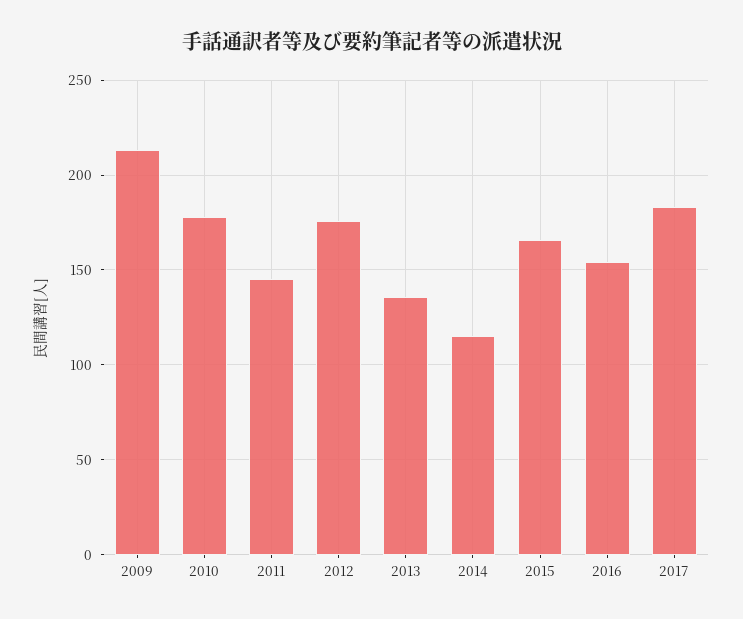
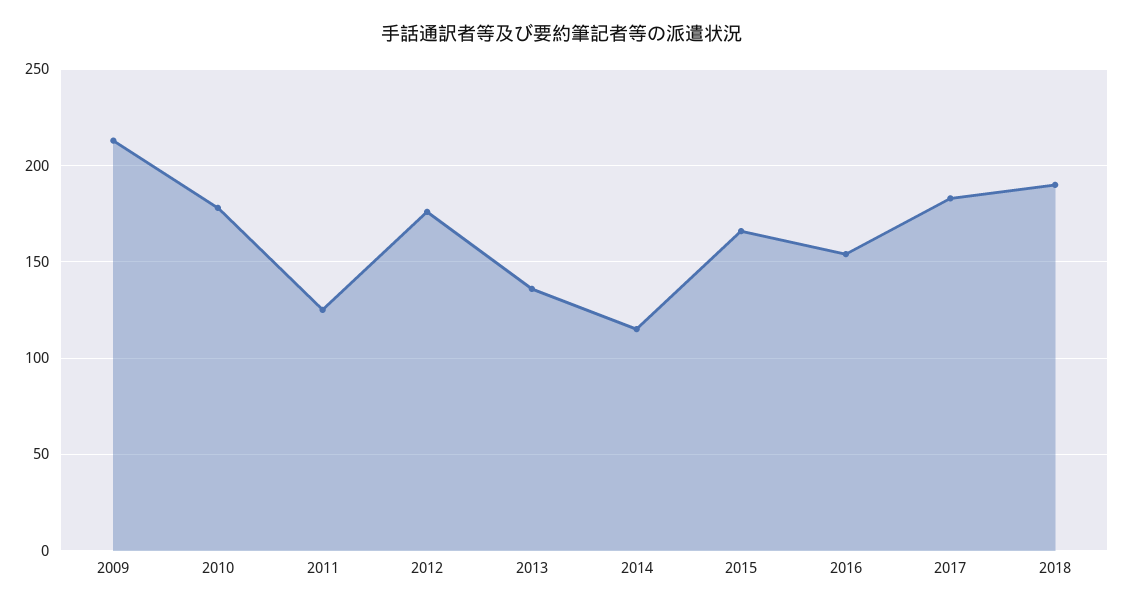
2011: 145 -> 125
2018: none -> 190

